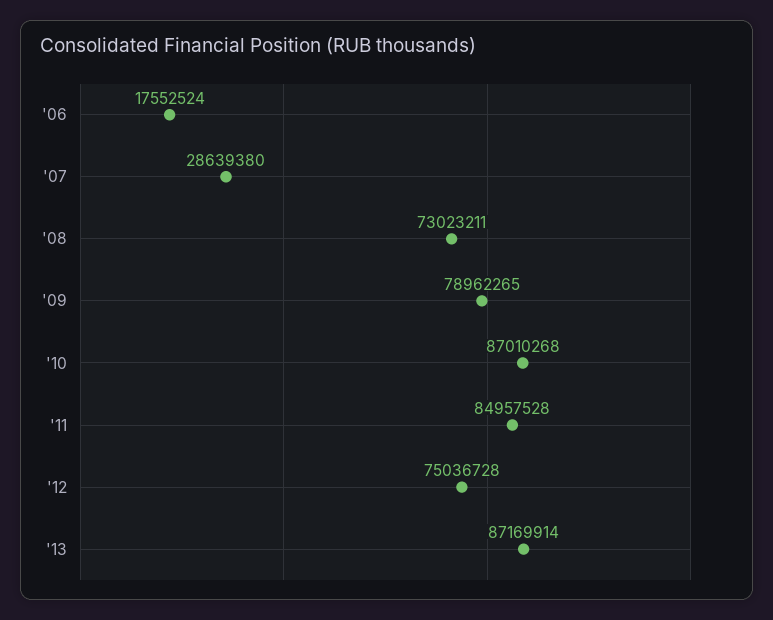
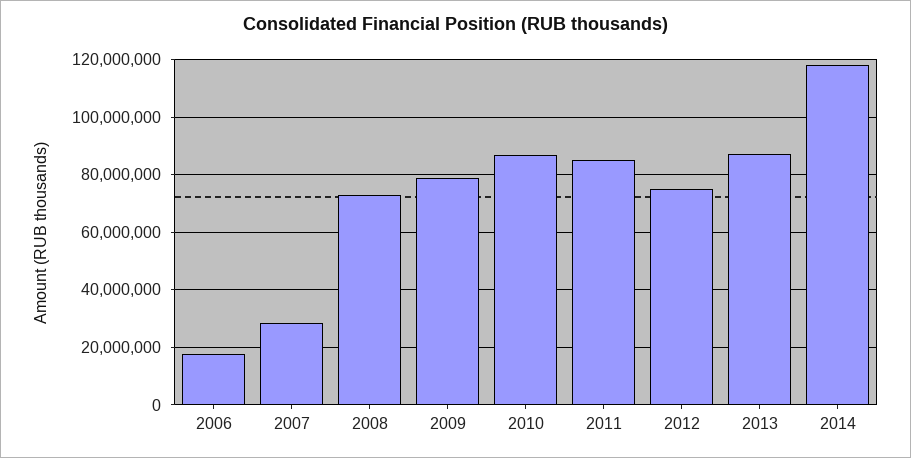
2014: none -> 117500000

